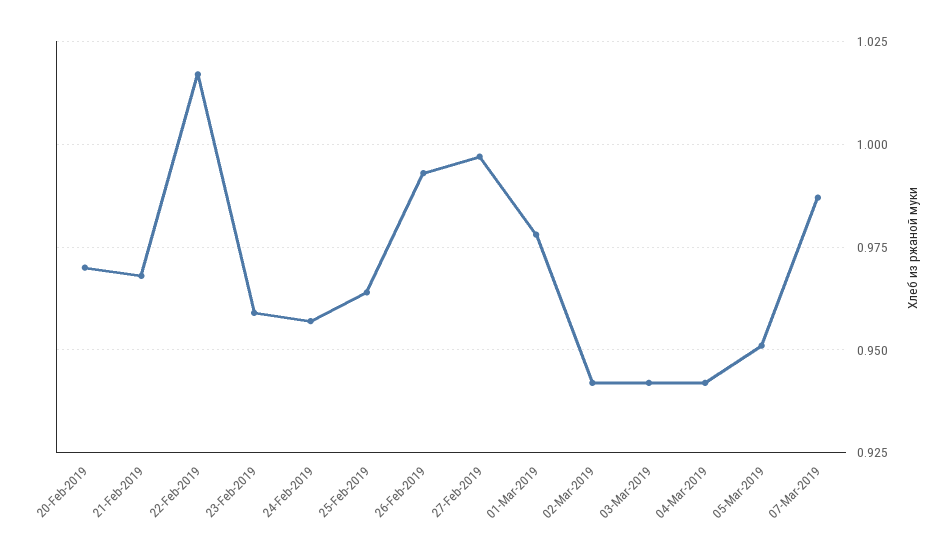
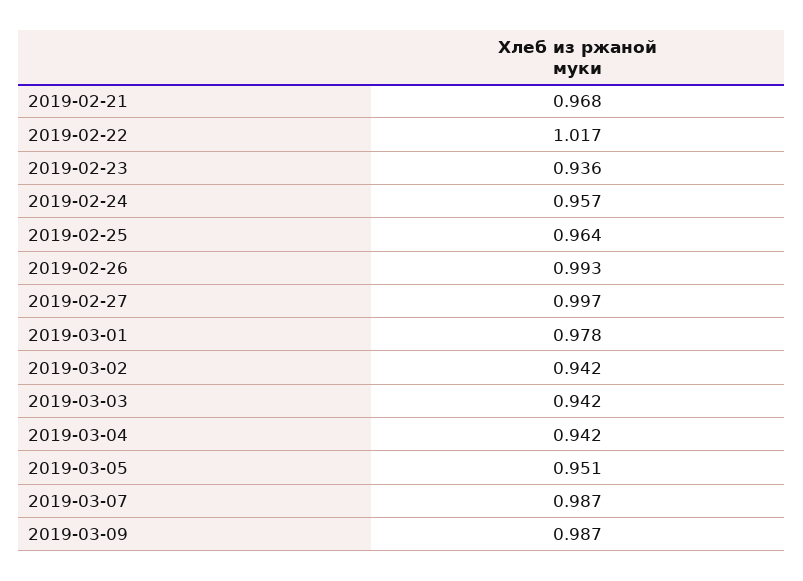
20-Feb-2019: 0.97 -> none
23-Feb-2019: 0.96 -> 0.936
2019-03-09: none -> 0.987

